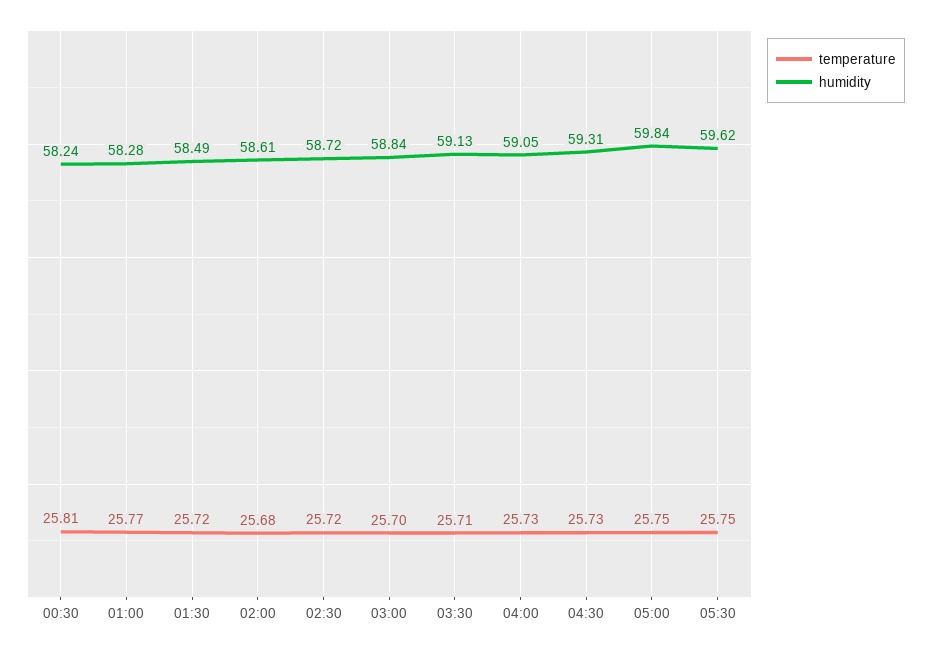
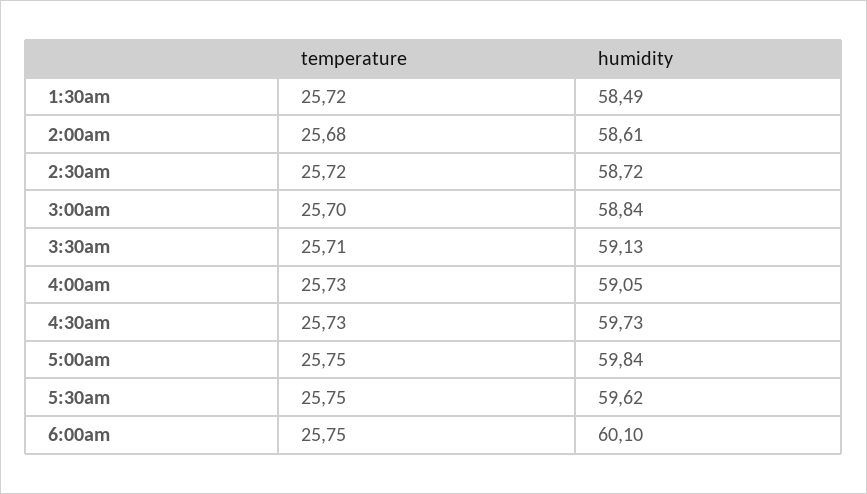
temperature, 00:30: 25.81 -> none
humidity, 00:30: 58.24 -> none
temperature, 01:00: 25.77 -> none
humidity, 01:00: 58.28 -> none
humidity, 04:30: 59.31 -> 59.73
temperature, 6:00am: none -> 25.75
humidity, 6:00am: none -> 60.1

